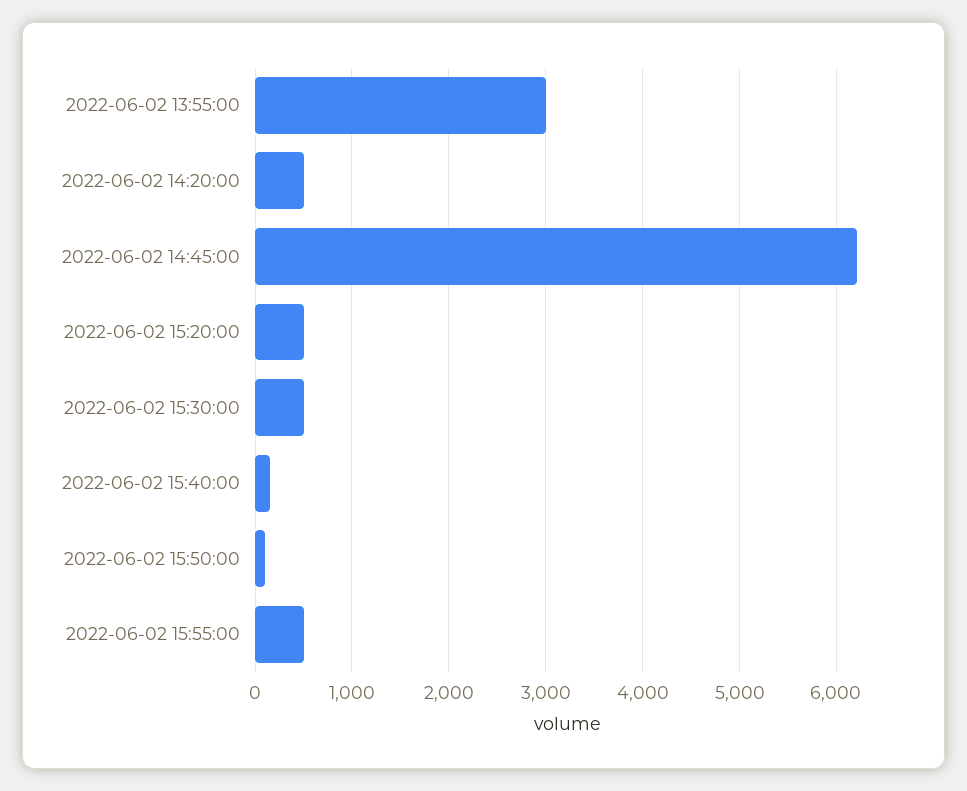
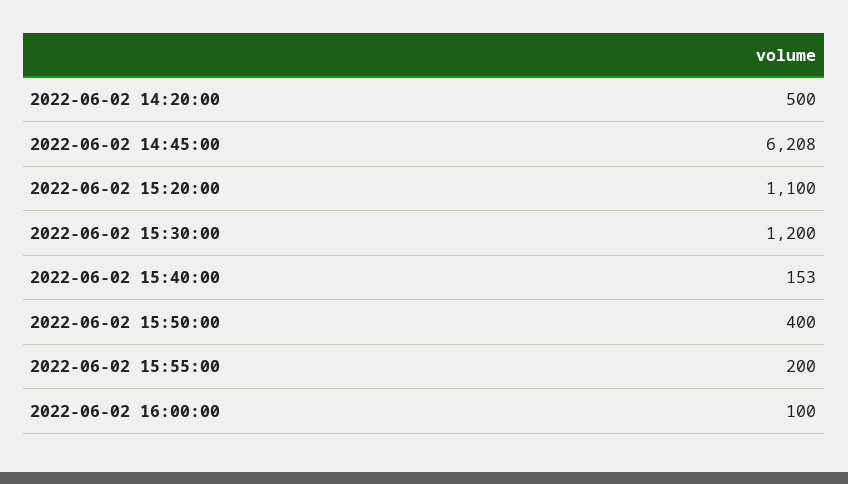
2022-06-02 13:55:00: 3000 -> none
2022-06-02 15:20:00: 500 -> 1100
2022-06-02 15:30:00: 500 -> 1200
2022-06-02 15:50:00: 100 -> 400
2022-06-02 15:55:00: 500 -> 200
2022-06-02 16:00:00: none -> 100

